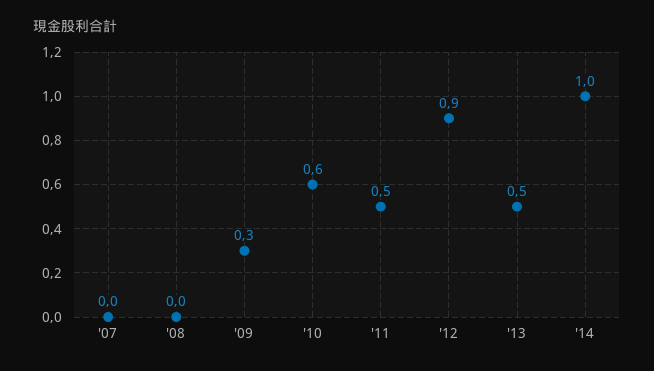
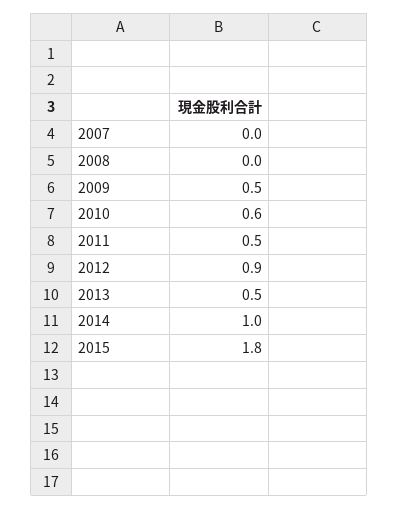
'09: 0.3 -> 0.5
2015: none -> 1.8

